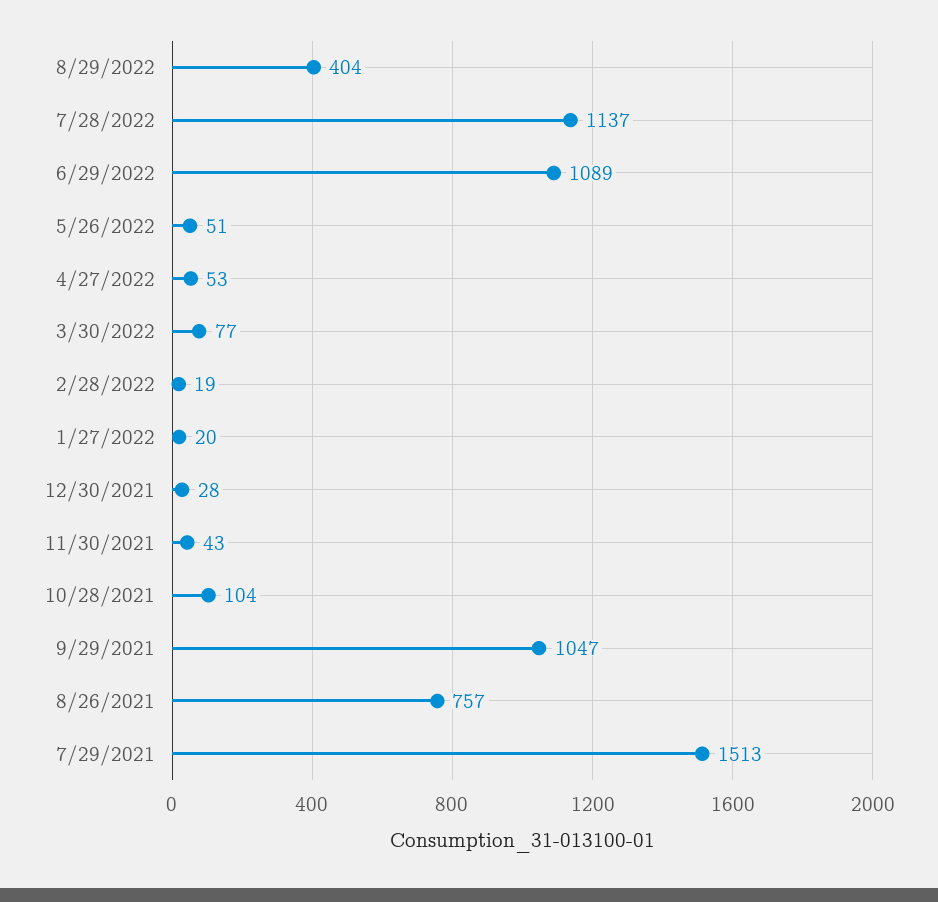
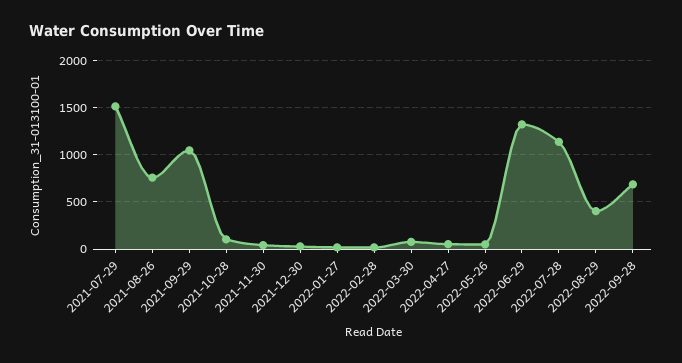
6/29/2022: 1089 -> 1300
2022-09-28: none -> 700

